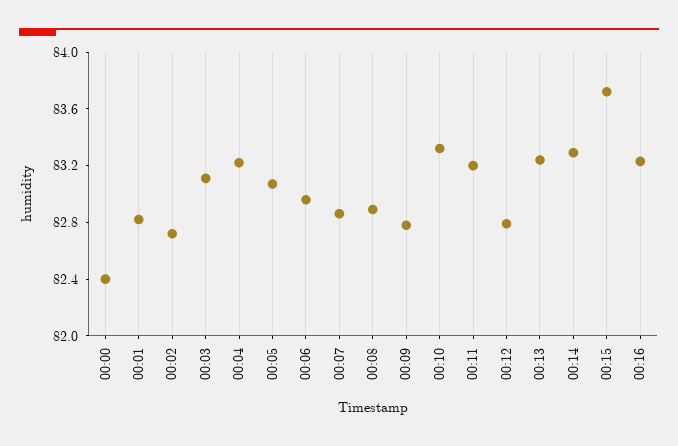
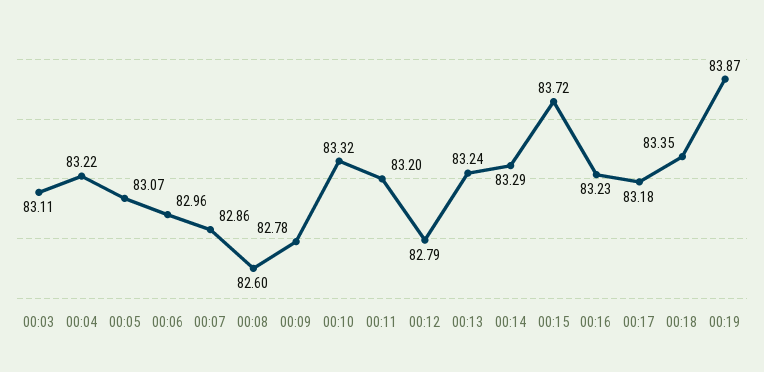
00:00: 82.4 -> none
00:01: 82.8 -> none
00:02: 82.7 -> none
00:08: 82.9 -> 82.6
00:17: none -> 83.18
00:18: none -> 83.35
00:19: none -> 83.87

